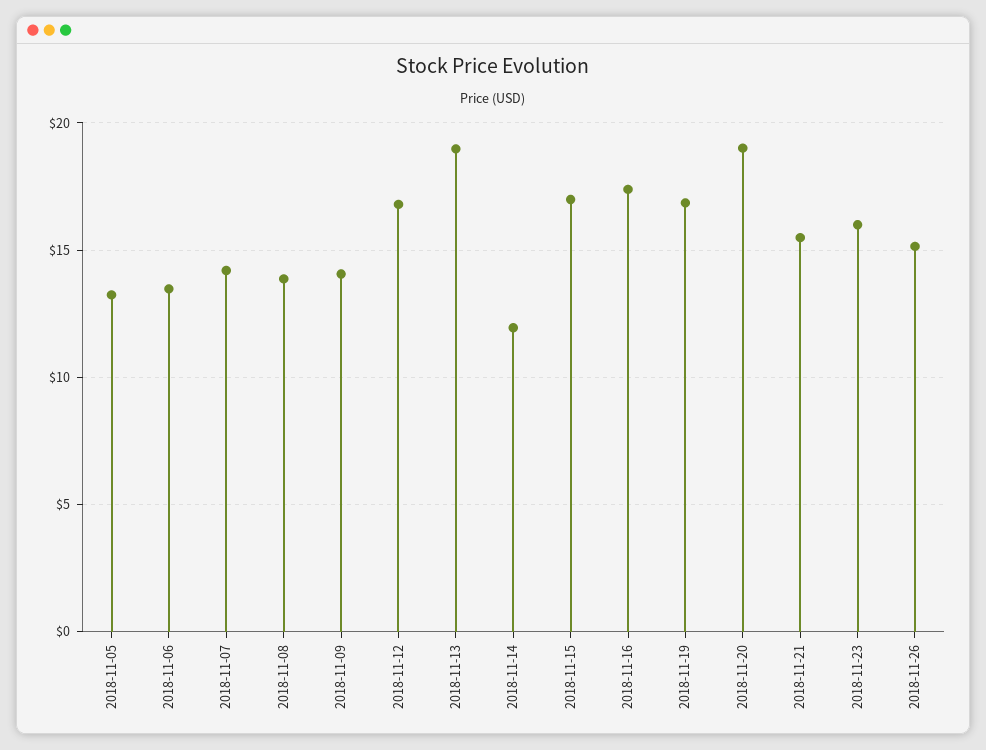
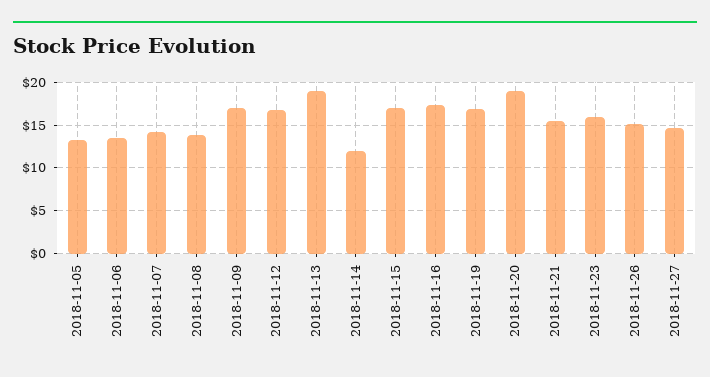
2018-11-09: 14 -> 17
2018-11-27: none -> 15

